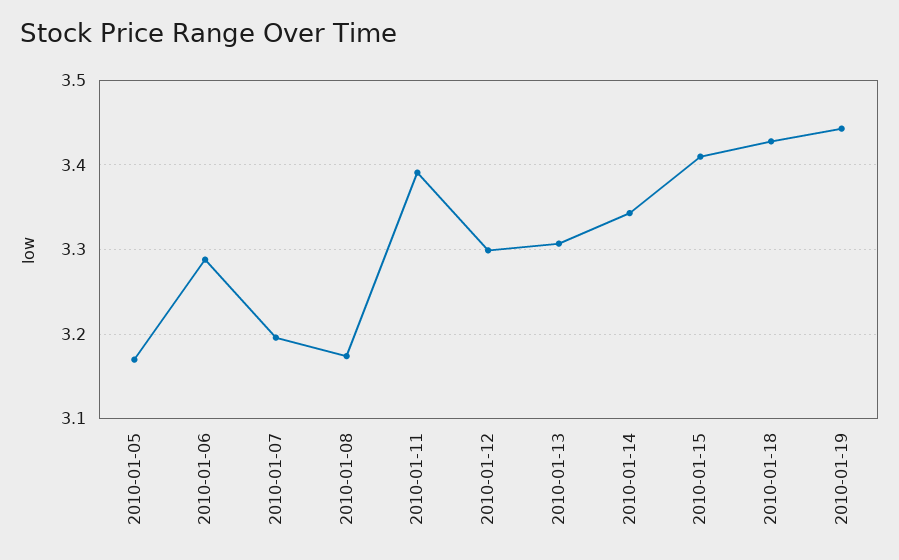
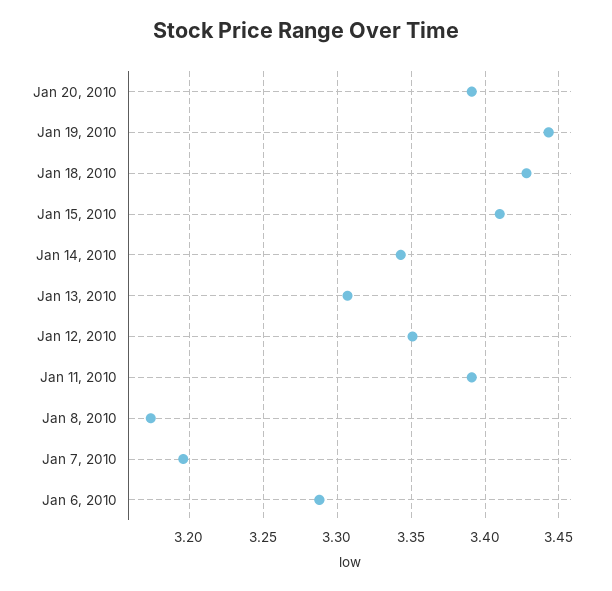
2010-01-05: 3.17 -> none
2010-01-12: 3.3 -> 3.35
Jan 20, 2010: none -> 3.39

